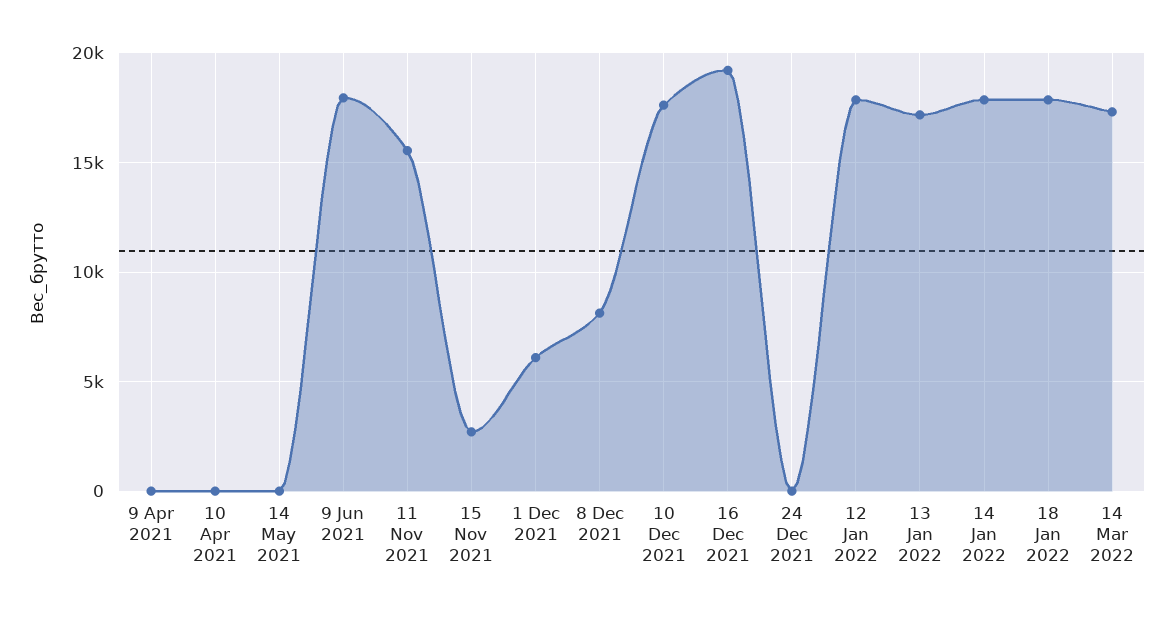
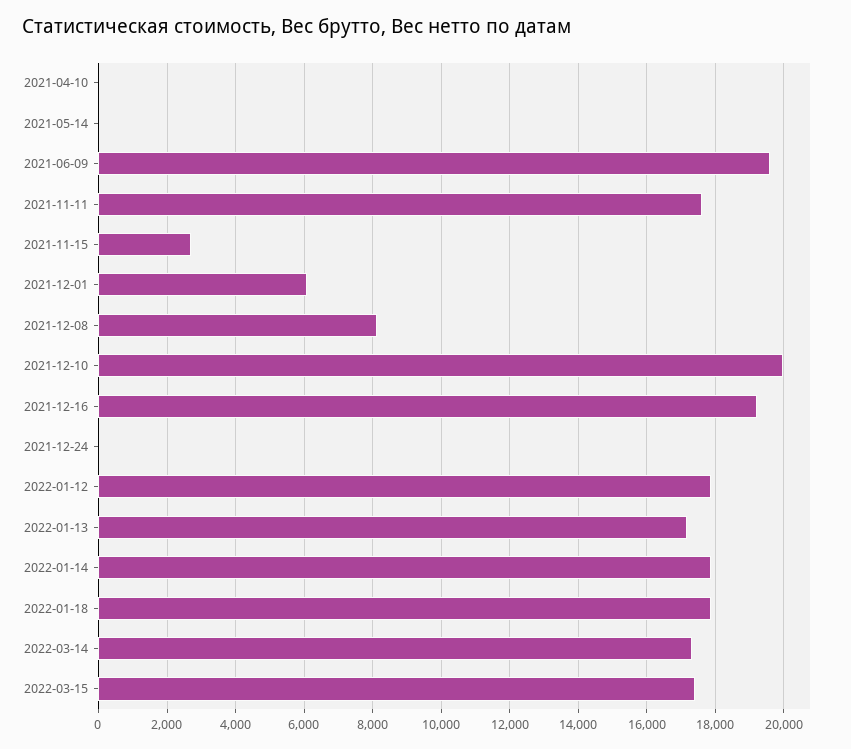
9 Apr 2021: 0 -> none
9 Jun 2021: 18000 -> 19600
11 Nov 2021: 15500 -> 17600
10 Dec 2021: 17500 -> 20000
2022-03-15: none -> 17400

